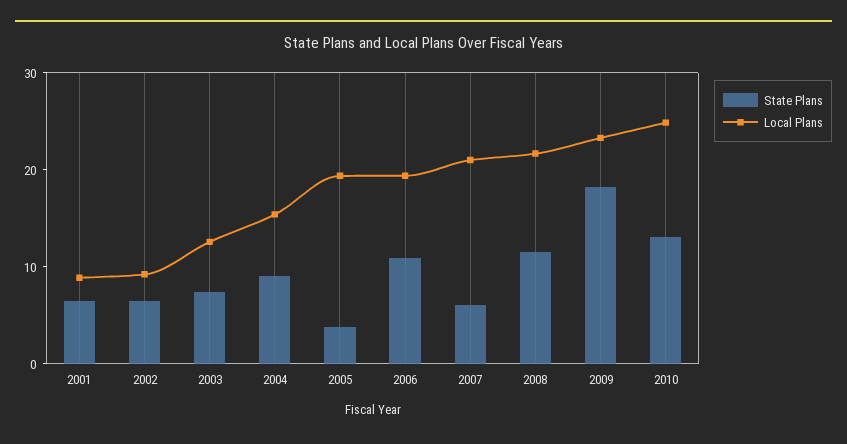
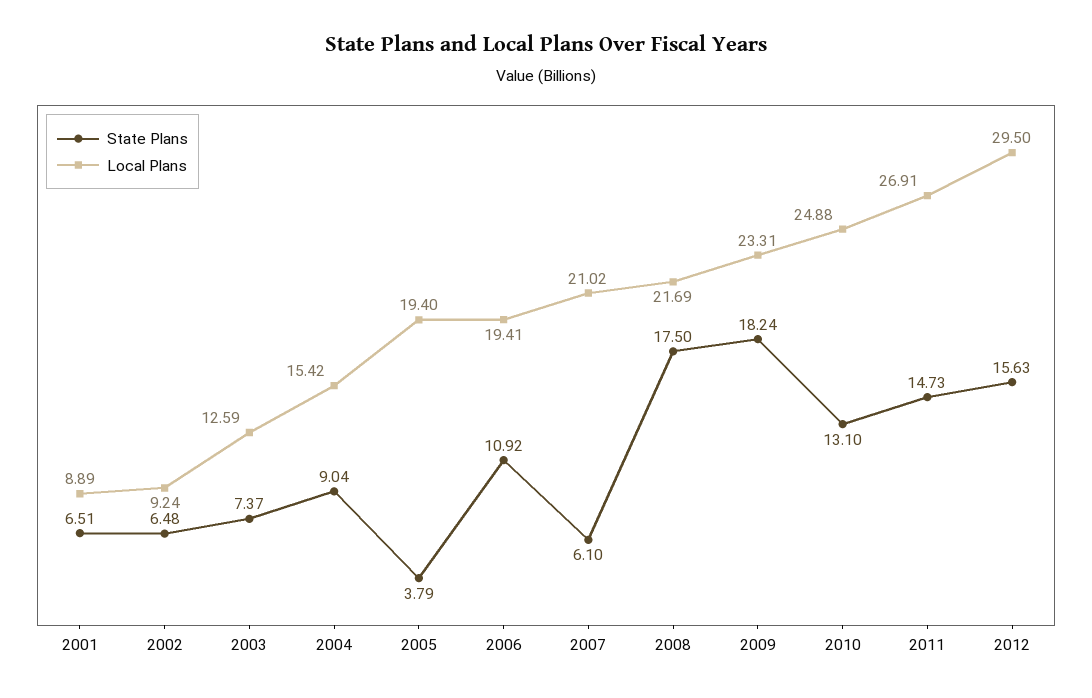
State Plans, 2008: 12 -> 17.5
State Plans, 2011: none -> 14.73
Local Plans, 2011: none -> 26.91
State Plans, 2012: none -> 15.63
Local Plans, 2012: none -> 29.5

